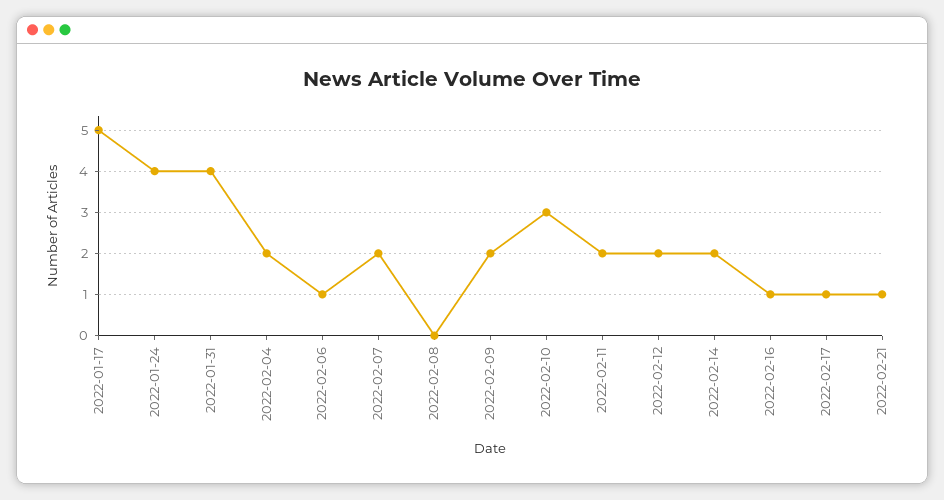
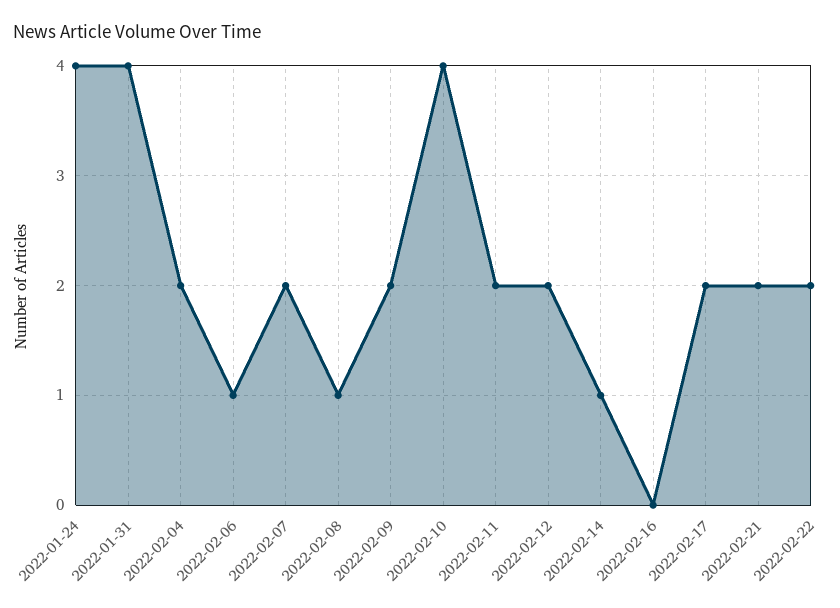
2022-01-17: 5 -> none
2022-02-08: 0 -> 1
2022-02-10: 3 -> 4
2022-02-14: 2 -> 1
2022-02-16: 1 -> 0
2022-02-17: 1 -> 2
2022-02-21: 1 -> 2
2022-02-22: none -> 2

